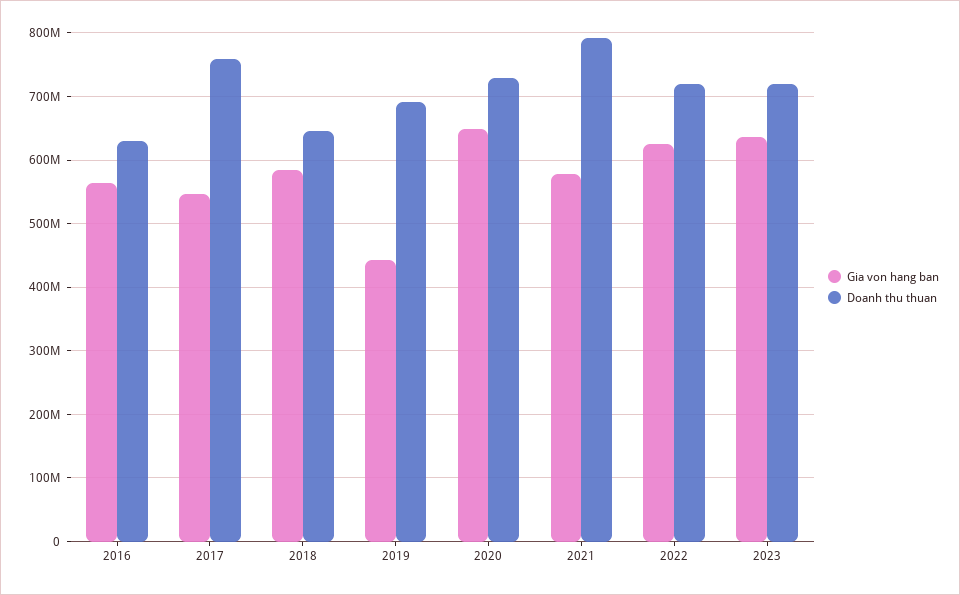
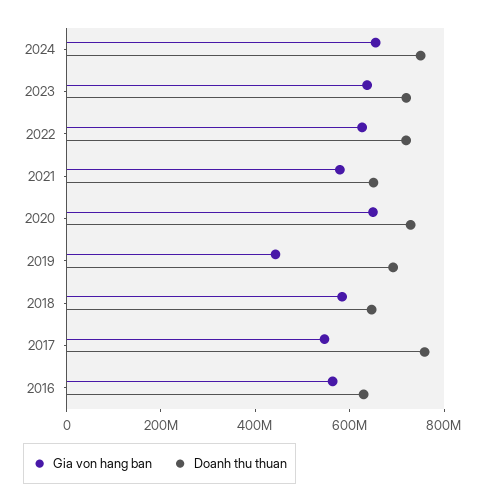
Doanh thu thuan, 2021: 790000000 -> 650000000
Gia von hang ban, 2024: none -> 650000000
Doanh thu thuan, 2024: none -> 750000000

